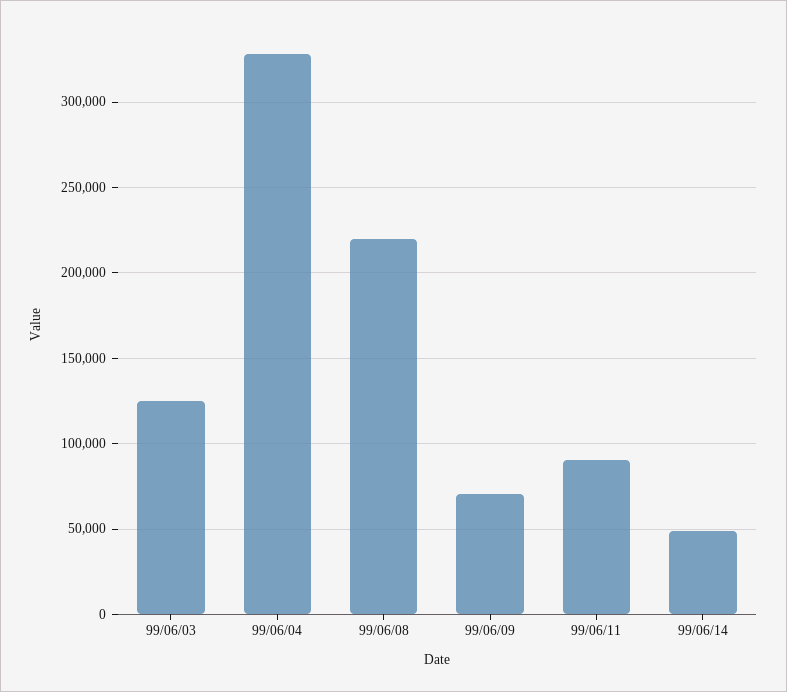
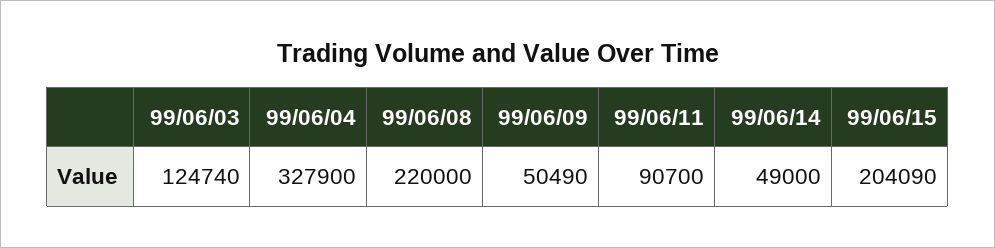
99/06/09: 70000 -> 50490
99/06/15: none -> 204090

